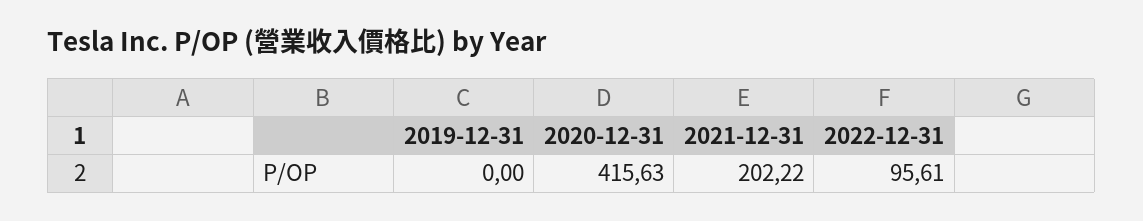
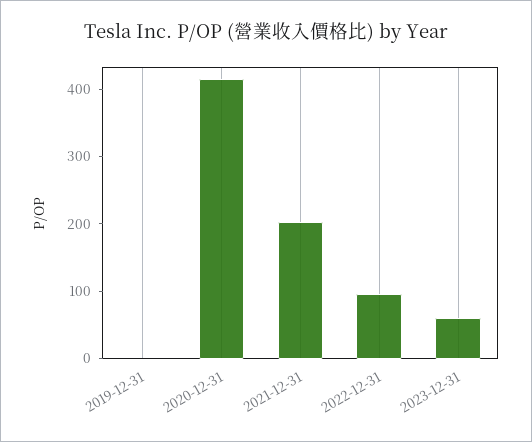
2023-12-31: none -> 60

